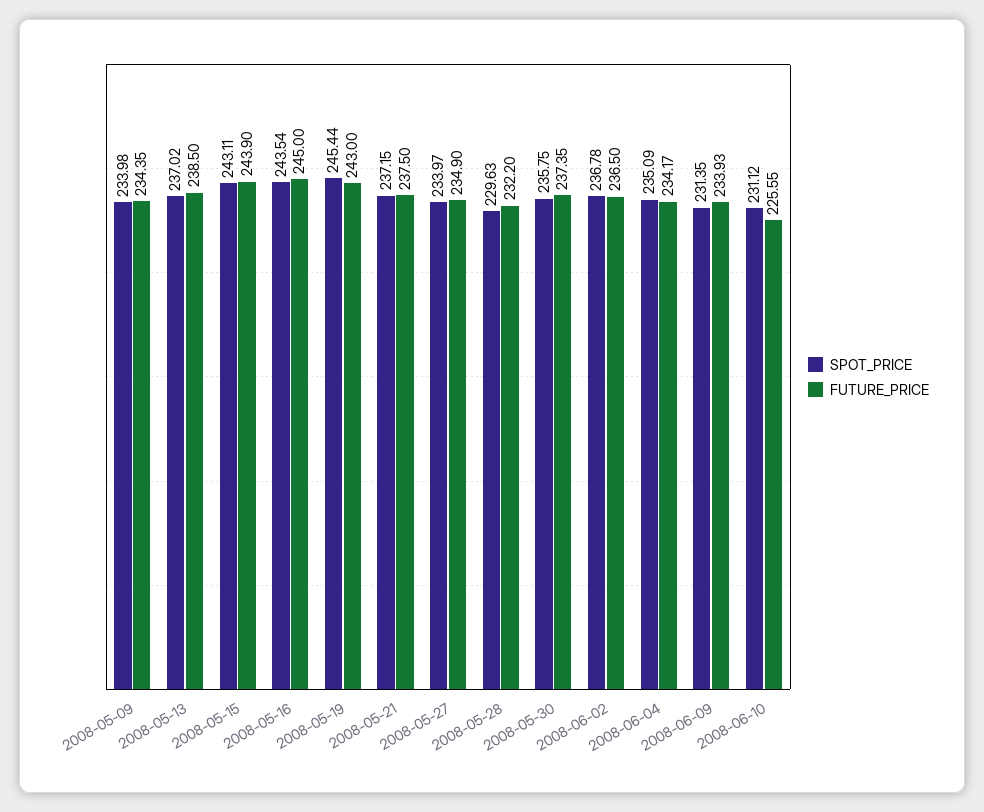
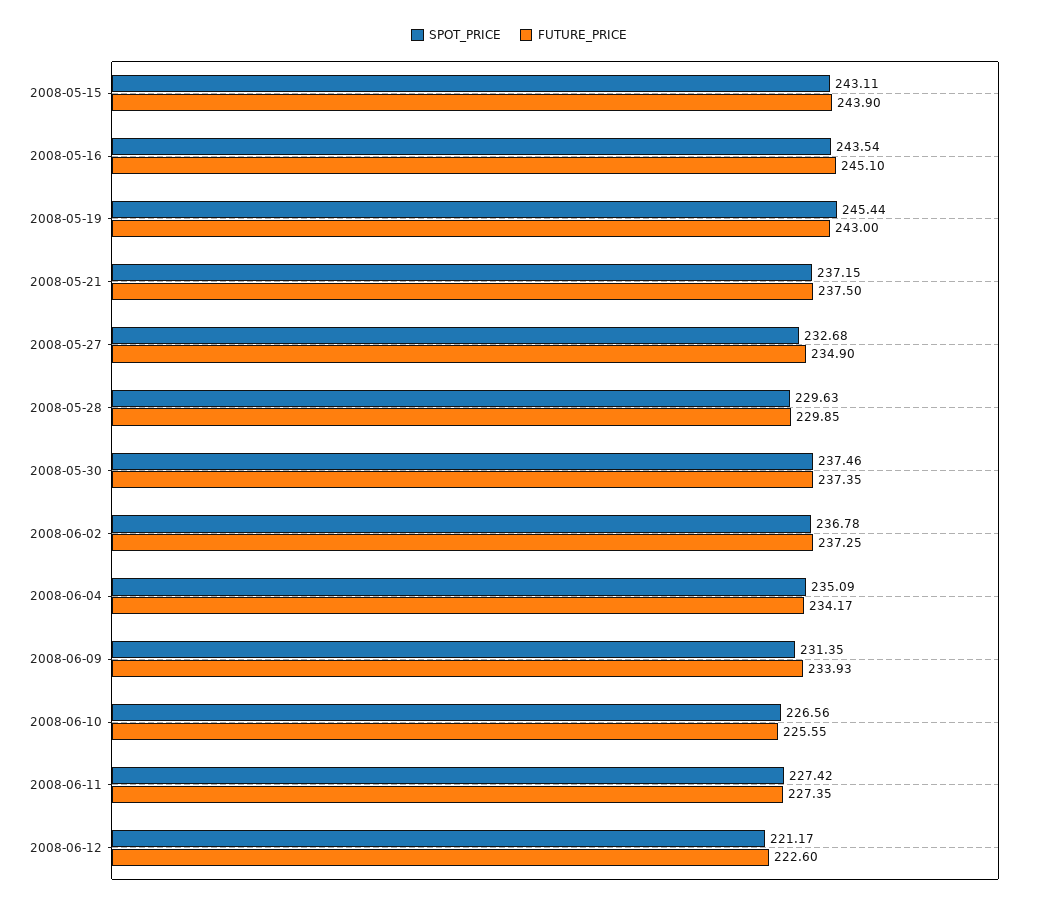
SPOT_PRICE, 2008-05-09: 233.98 -> none
FUTURE_PRICE, 2008-05-09: 234.35 -> none
SPOT_PRICE, 2008-05-13: 237.02 -> none
FUTURE_PRICE, 2008-05-13: 238.5 -> none
FUTURE_PRICE, 2008-05-16: 245 -> 245.1
SPOT_PRICE, 2008-05-27: 233.97 -> 232.68
FUTURE_PRICE, 2008-05-28: 232.2 -> 229.85
SPOT_PRICE, 2008-05-30: 235.75 -> 237.46
FUTURE_PRICE, 2008-06-02: 236.5 -> 237.25
SPOT_PRICE, 2008-06-10: 231.12 -> 226.56
SPOT_PRICE, 2008-06-11: none -> 227.42
FUTURE_PRICE, 2008-06-11: none -> 227.35
SPOT_PRICE, 2008-06-12: none -> 221.17
FUTURE_PRICE, 2008-06-12: none -> 222.6

